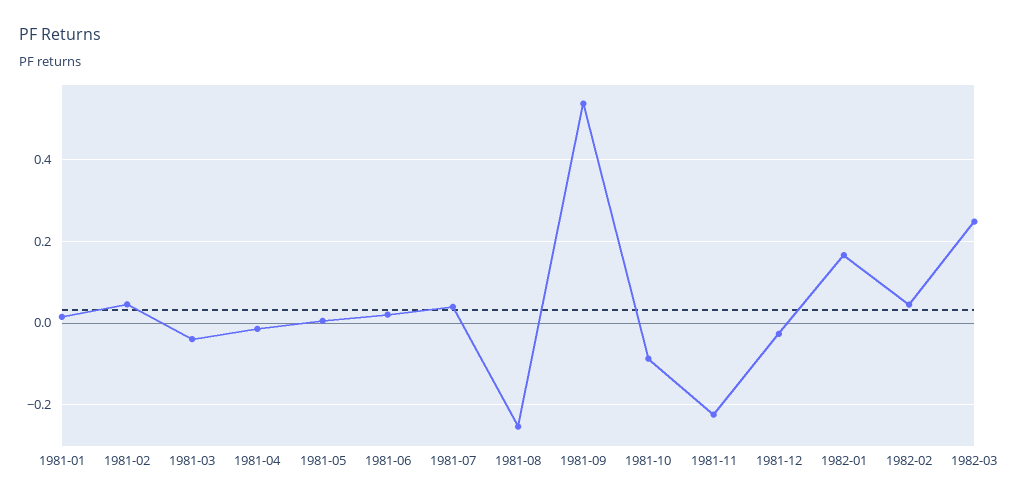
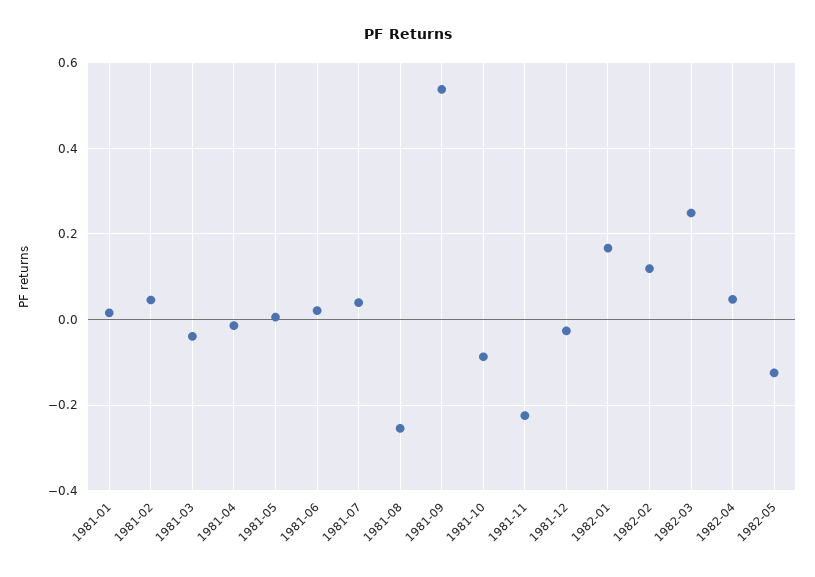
1982-02: 0.04 -> 0.12
1982-04: none -> 0.04
1982-05: none -> -0.12

